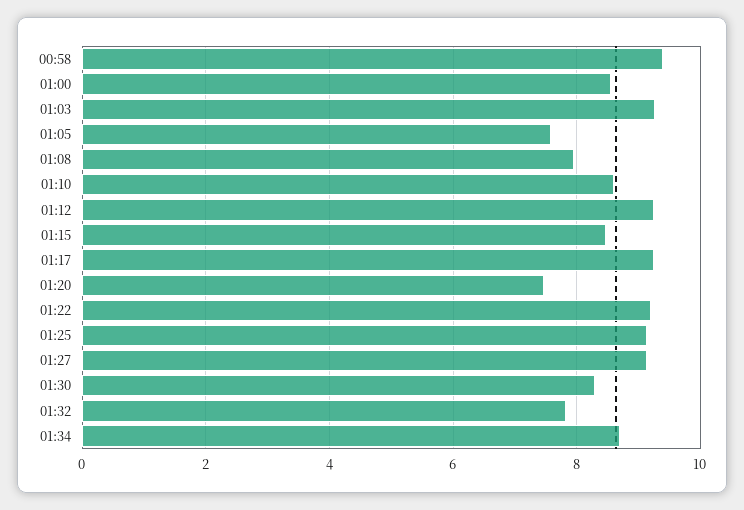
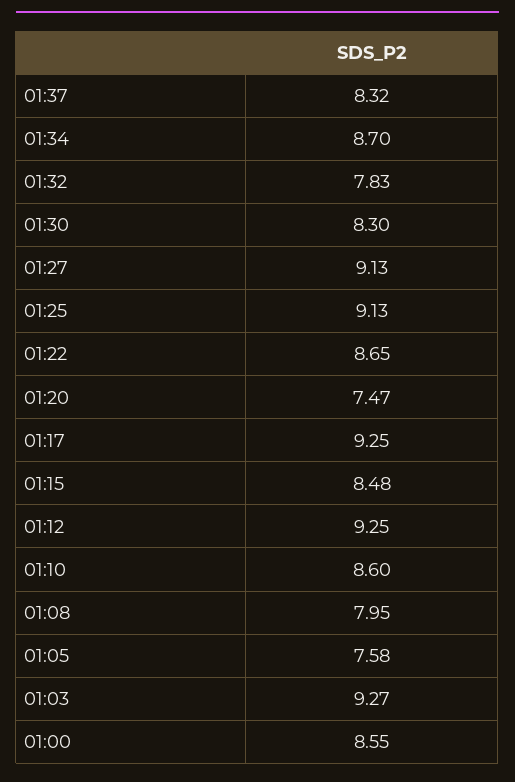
00:58: 9.4 -> none
01:22: 9.2 -> 8.65
01:37: none -> 8.32

